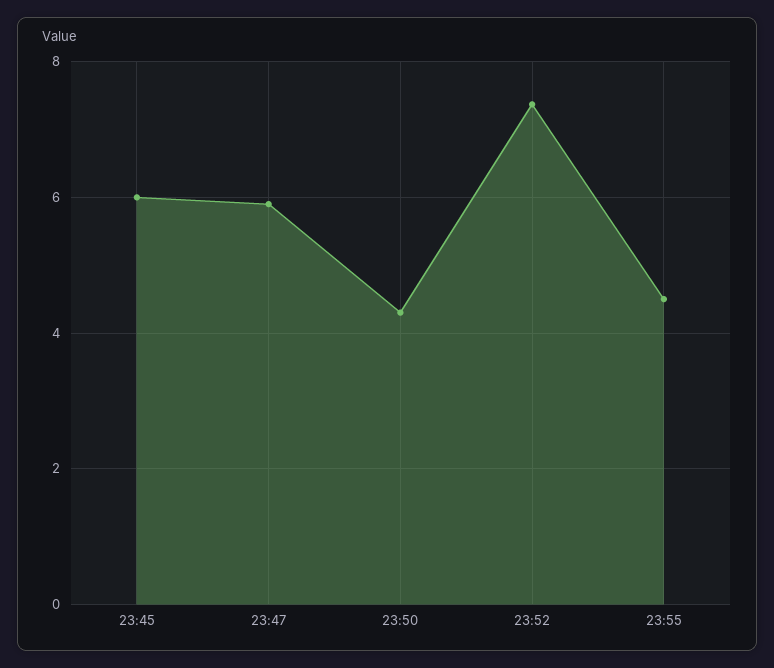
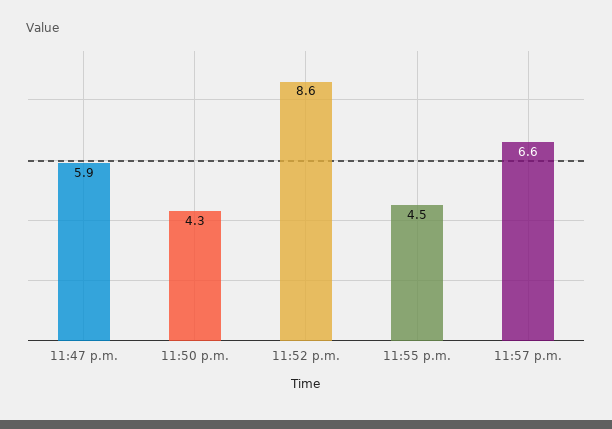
23:45: 6 -> none
23:52: 7.4 -> 8.6
11:57 p.m.: none -> 6.6

